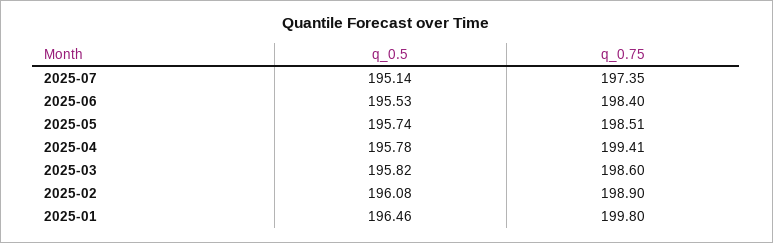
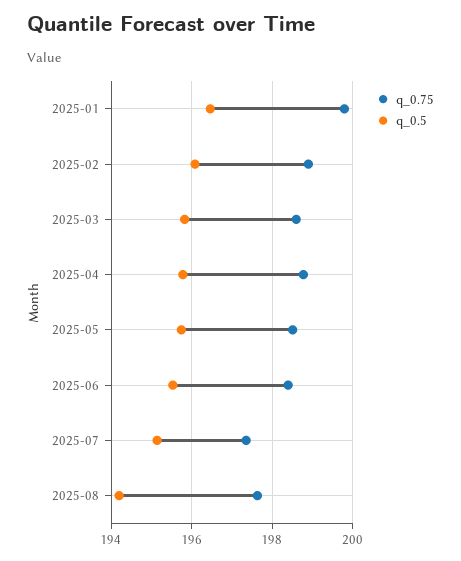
q_0.75, 2025-04: 199.41 -> 198.8
q_0.75, 2025-08: none -> 197.6
q_0.5, 2025-08: none -> 194.2

